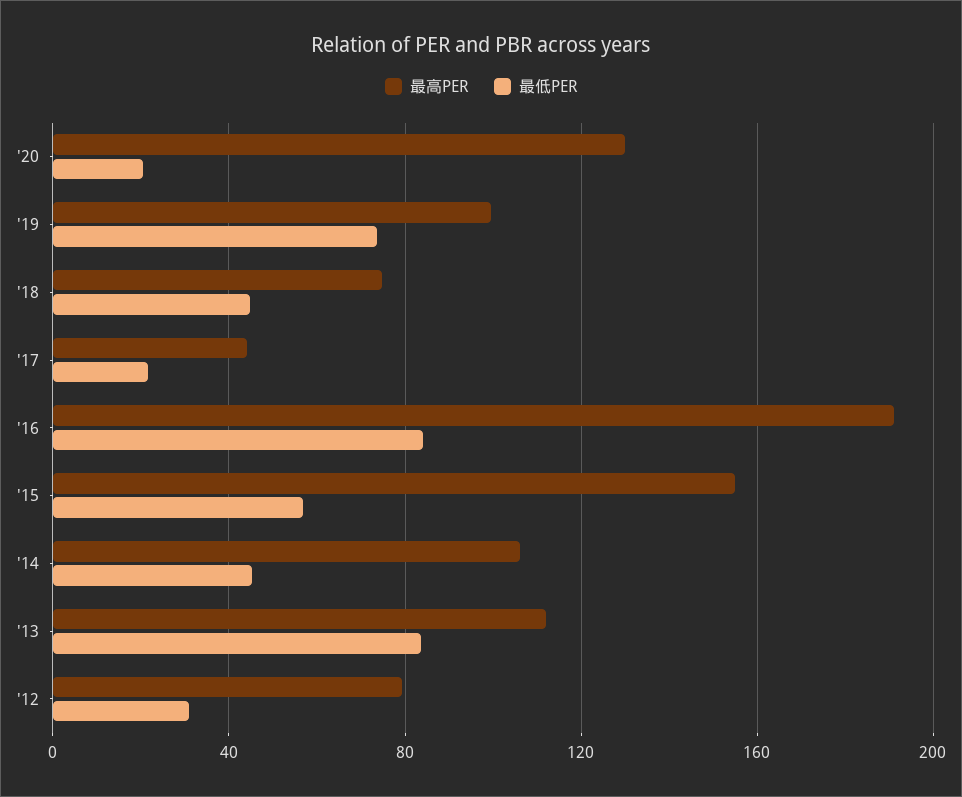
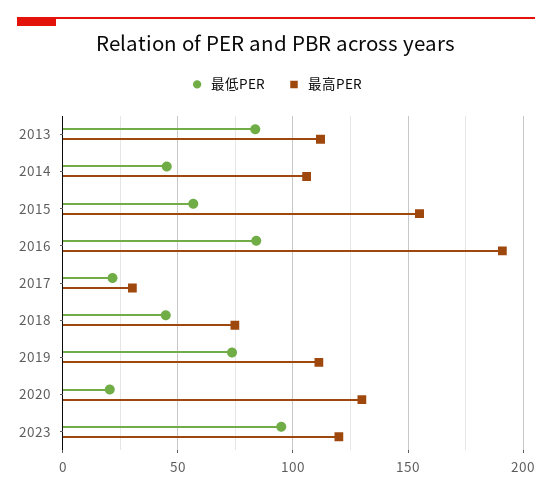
最高PER, '19: 100 -> 110
最高PER, '17: 45 -> 30
最高PER, '12: 80 -> none
最低PER, '12: 30 -> none
最低PER, 2023: none -> 95
最高PER, 2023: none -> 120

